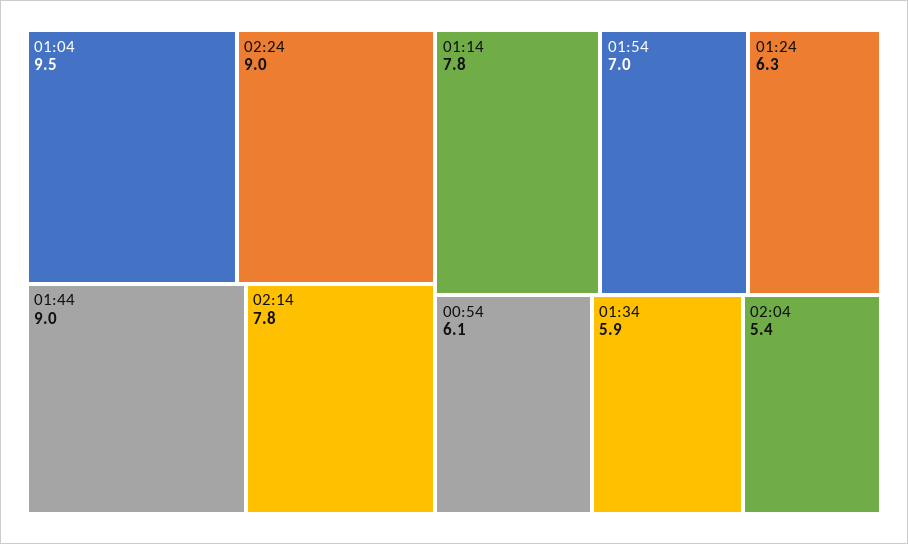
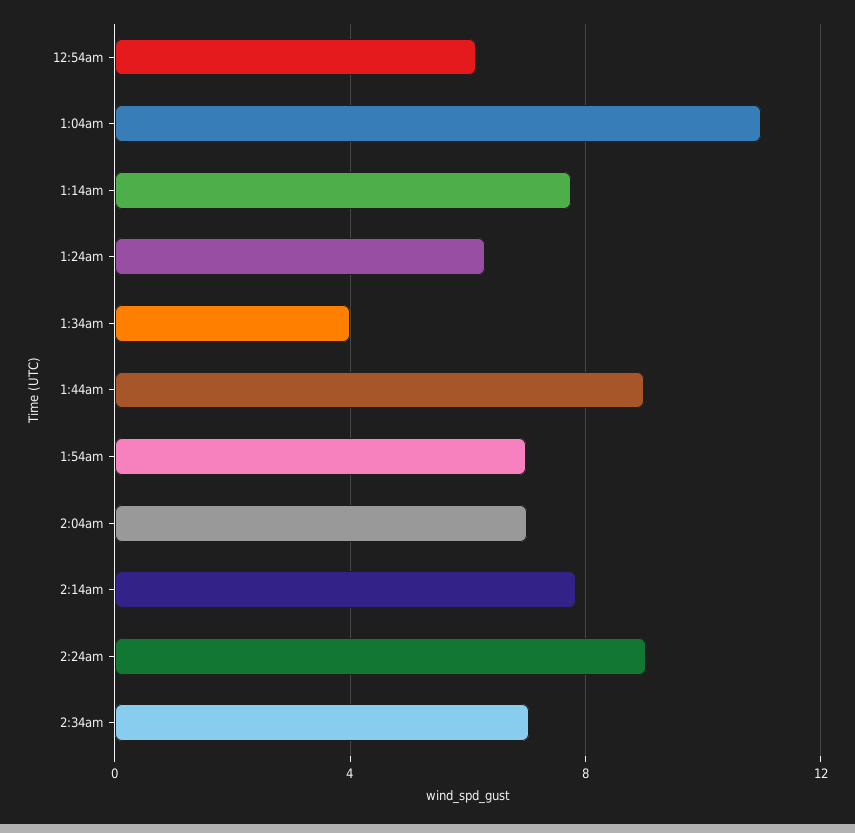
01:04: 9.5 -> 11
01:34: 5.9 -> 4
02:04: 5.4 -> 7
2:34am: none -> 7

